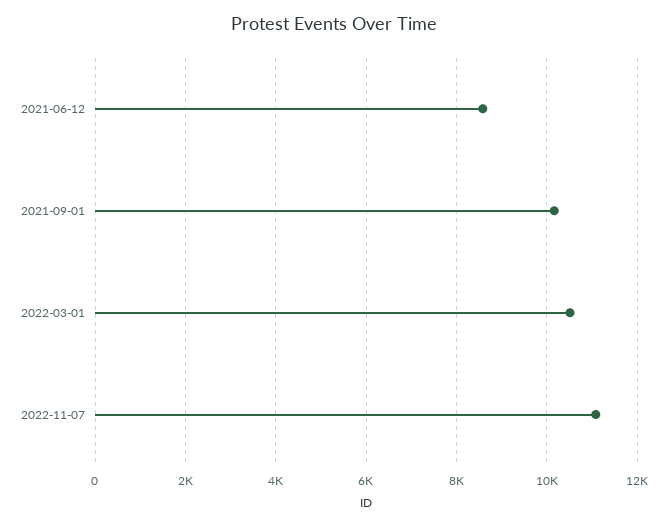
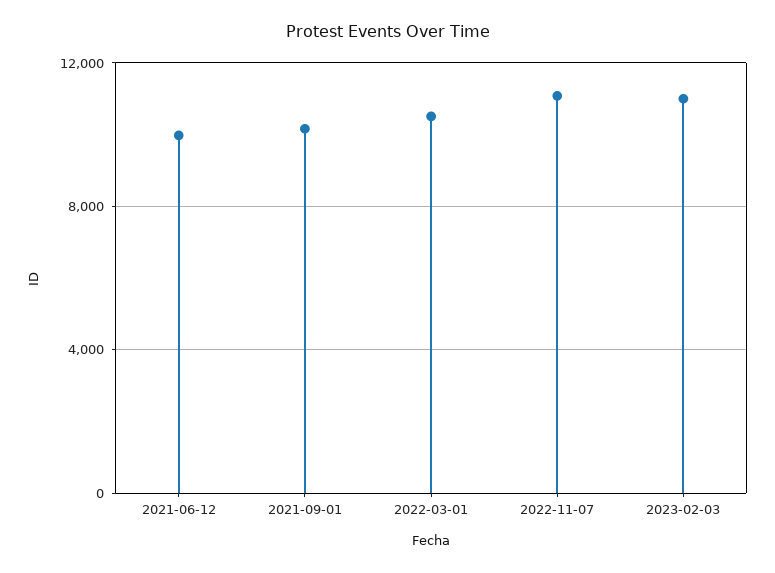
2021-06-12: 8600 -> 10000
2023-02-03: none -> 11000

